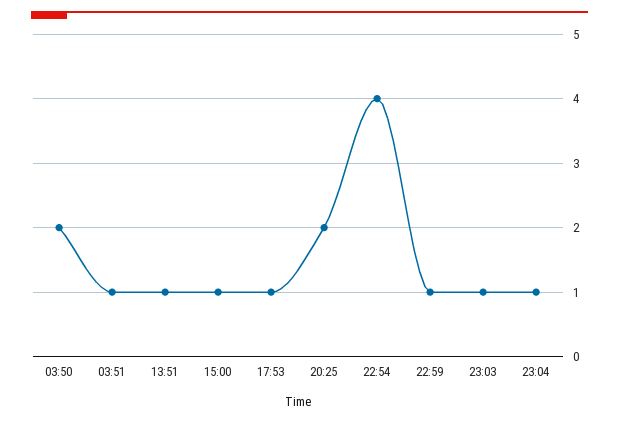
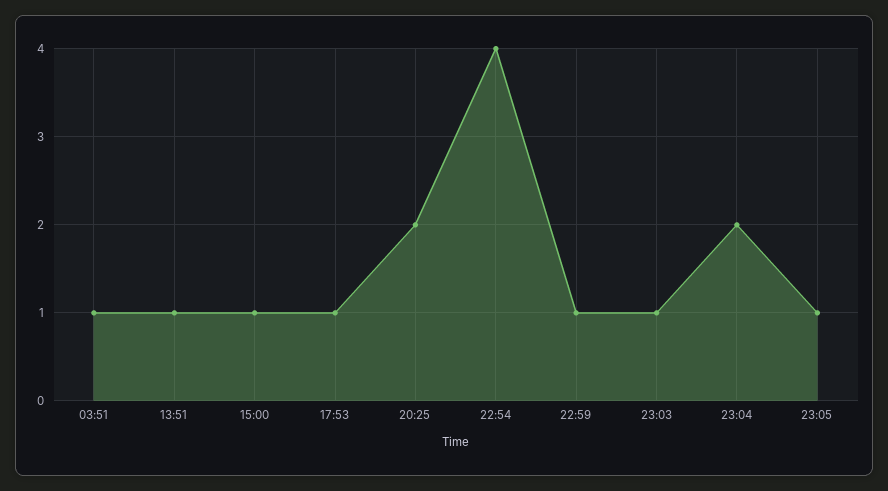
03:50: 2 -> none
23:04: 1 -> 2
23:05: none -> 1

